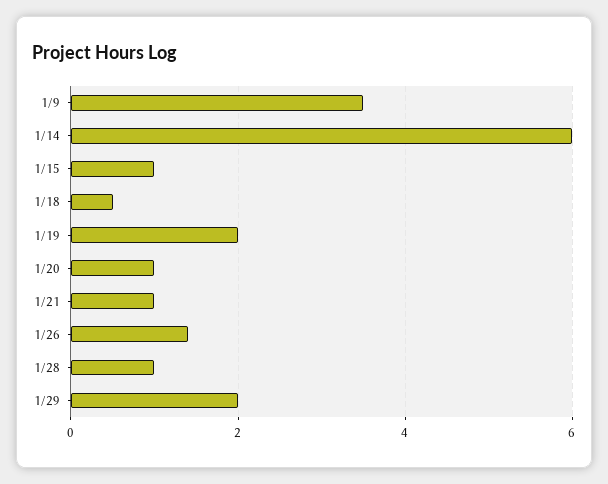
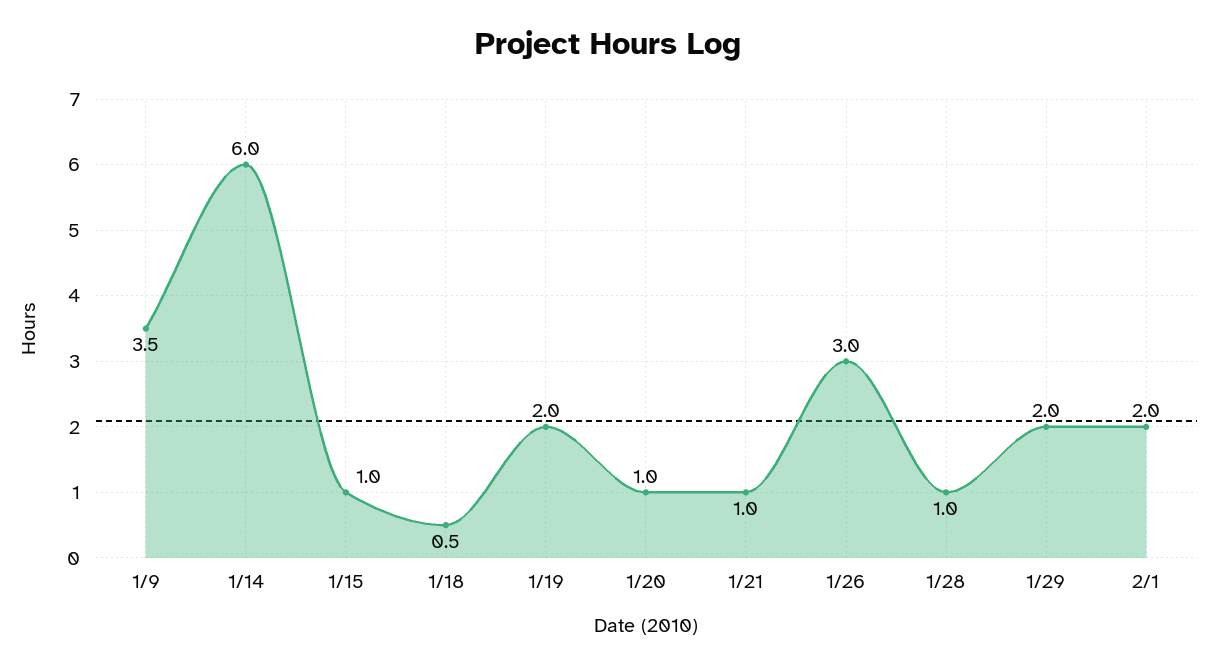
1/26: 1.5 -> 3
2/1: none -> 2

